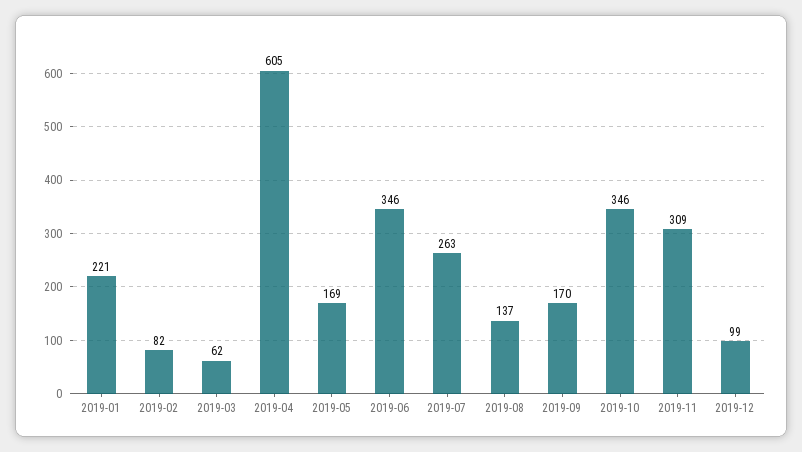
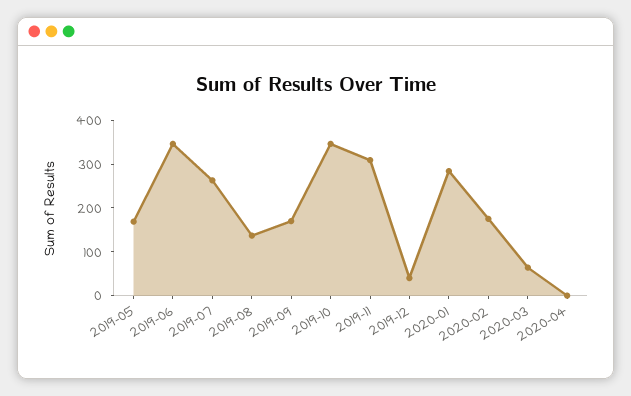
2019-01: 221 -> none
2019-02: 82 -> none
2019-03: 62 -> none
2019-04: 605 -> none
2019-12: 99 -> 40
2020-01: none -> 280
2020-02: none -> 180
2020-03: none -> 60
2020-04: none -> 0

